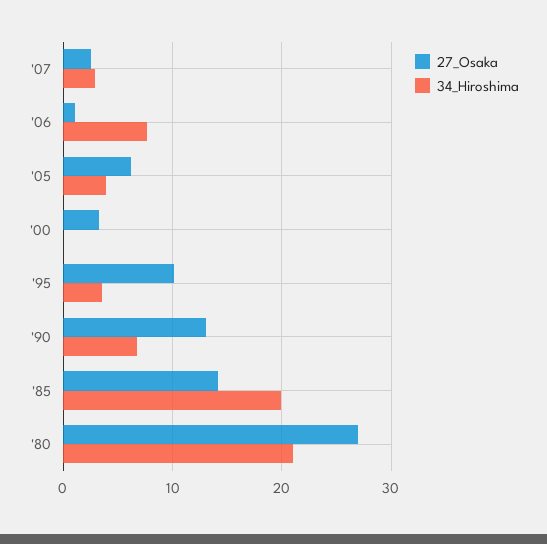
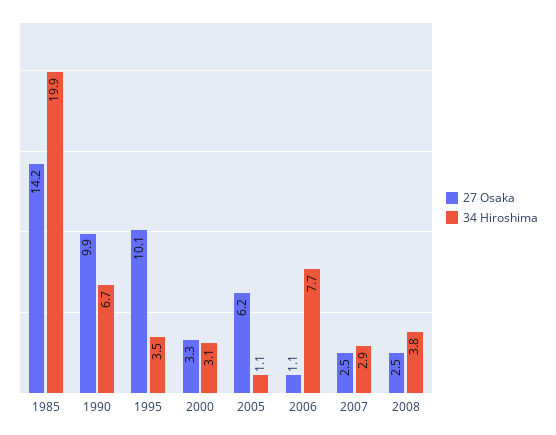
34_Hiroshima, '05: 4 -> 1.1
34_Hiroshima, '00: 0 -> 3.1
27_Osaka, '90: 13 -> 9.9
27_Osaka, '80: 27 -> none
34_Hiroshima, '80: 21 -> none
27_Osaka, 2008: none -> 2.5
34_Hiroshima, 2008: none -> 3.8

